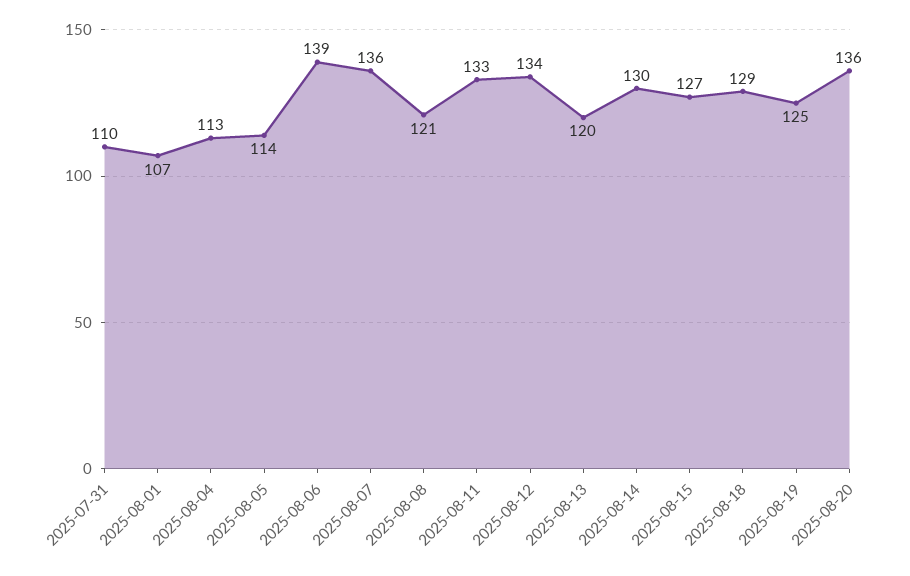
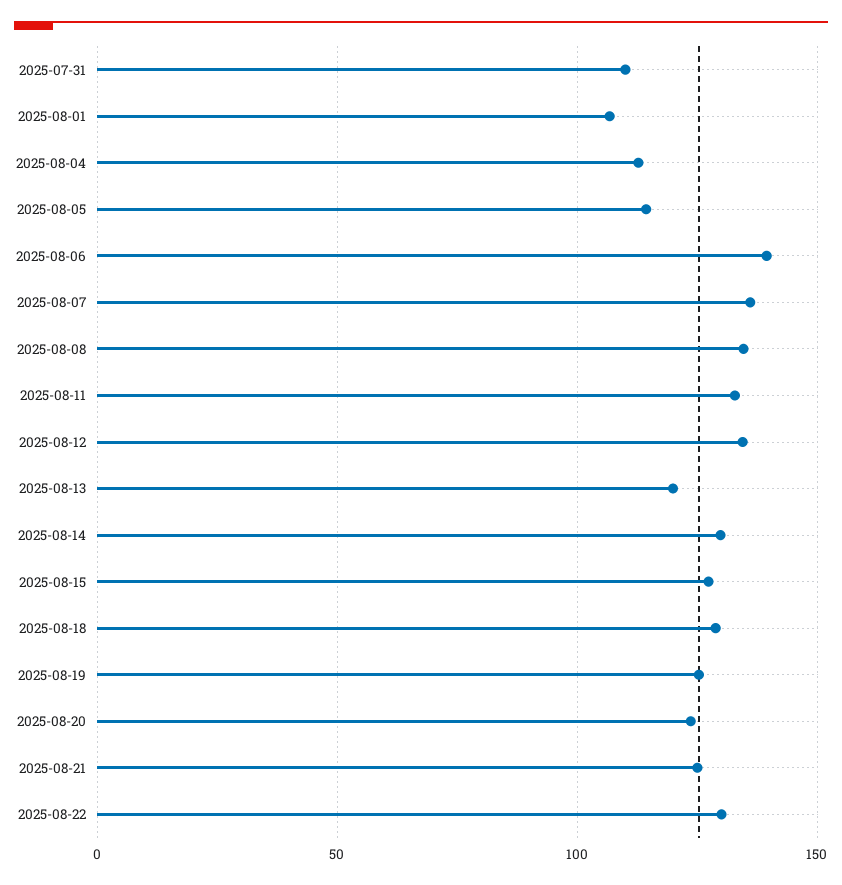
2025-08-08: 121 -> 135
2025-08-20: 136 -> 125
2025-08-21: none -> 125
2025-08-22: none -> 130

